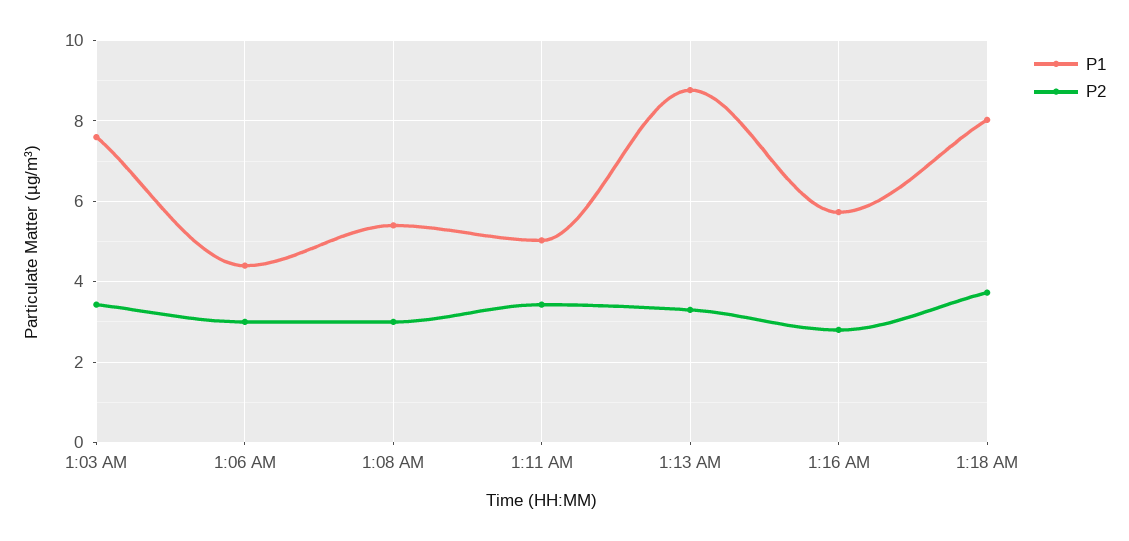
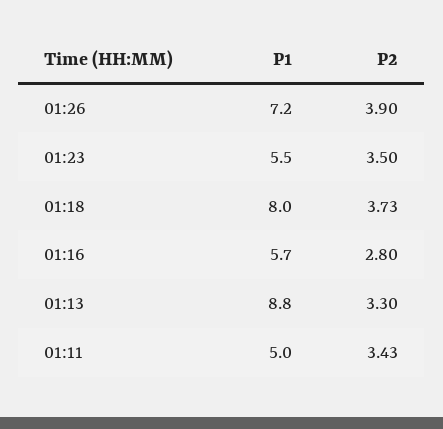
P1, 1:03 AM: 7.6 -> none
P2, 1:03 AM: 3.4 -> none
P1, 1:06 AM: 4.4 -> none
P2, 1:06 AM: 3 -> none
P1, 1:08 AM: 5.4 -> none
P2, 1:08 AM: 3 -> none
P1, 01:26: none -> 7.2
P2, 01:26: none -> 3.9
P1, 01:23: none -> 5.5
P2, 01:23: none -> 3.5

